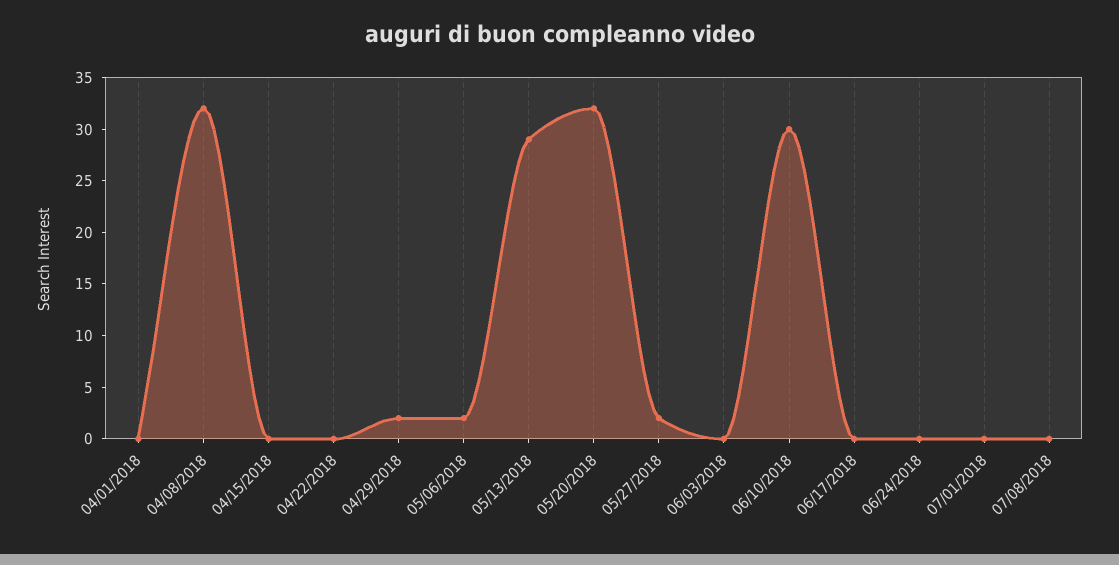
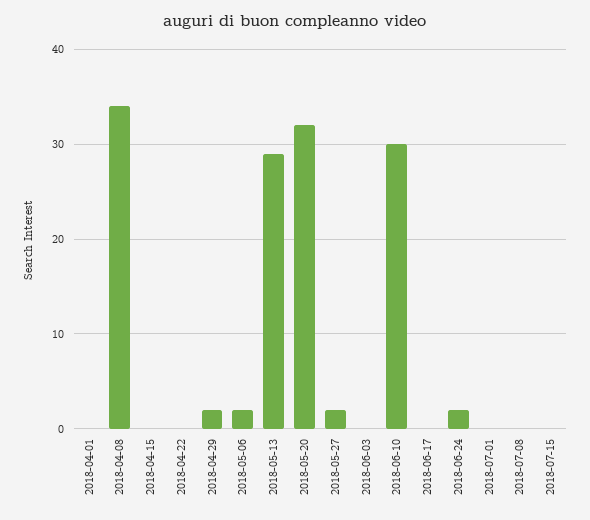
04/08/2018: 32 -> 34
06/24/2018: 0 -> 2
2018-07-15: none -> 0

